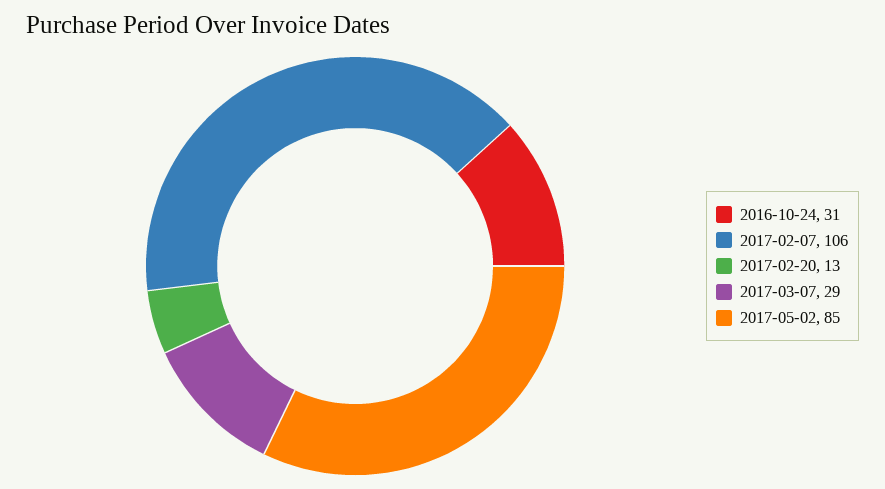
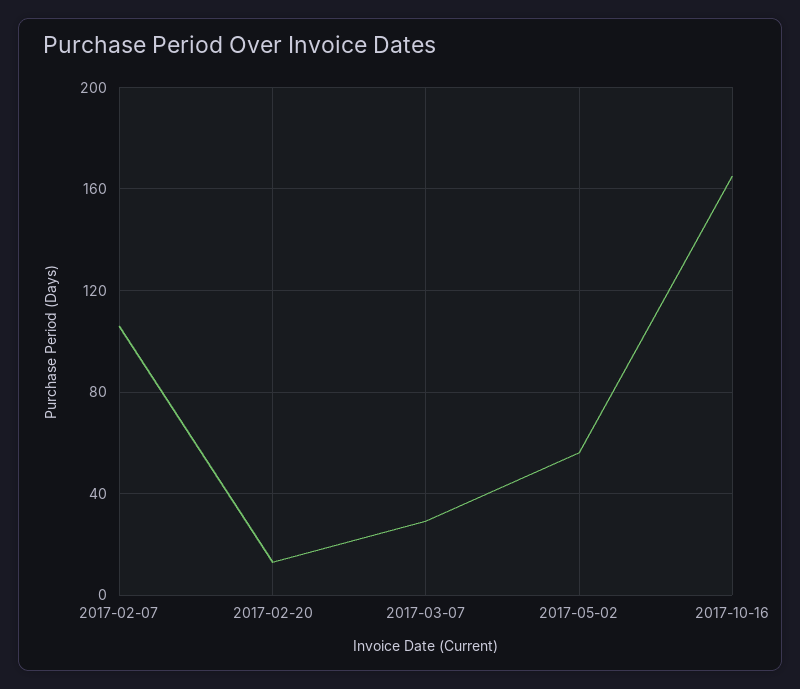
2016-10-24: 31 -> none
2017-05-02: 85 -> 55
2017-10-16: none -> 165

